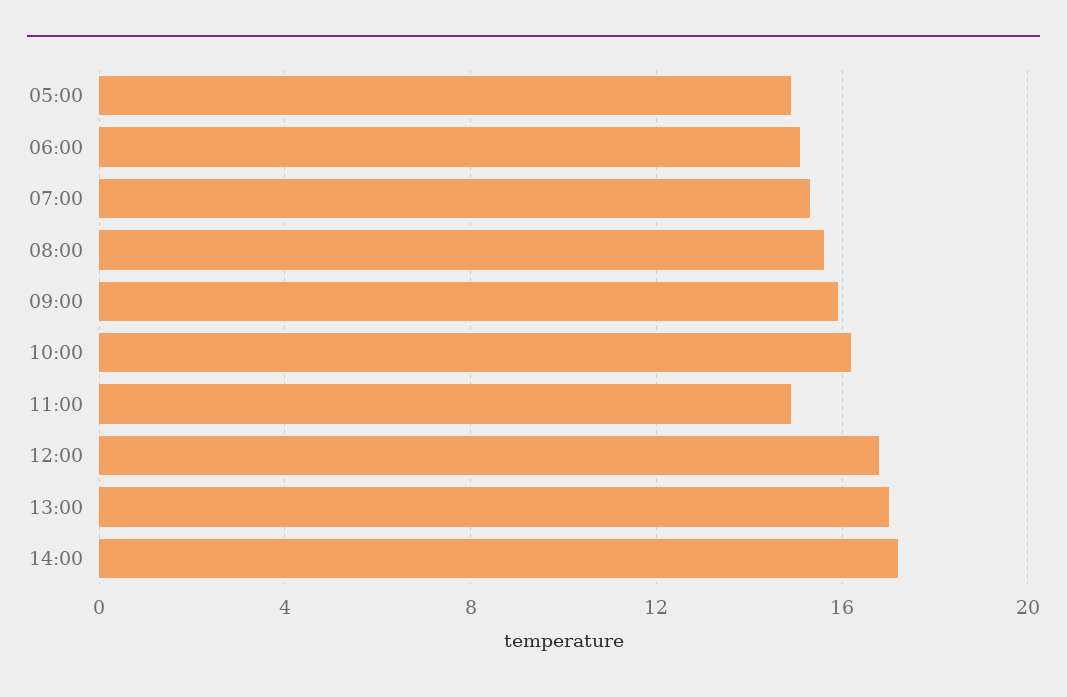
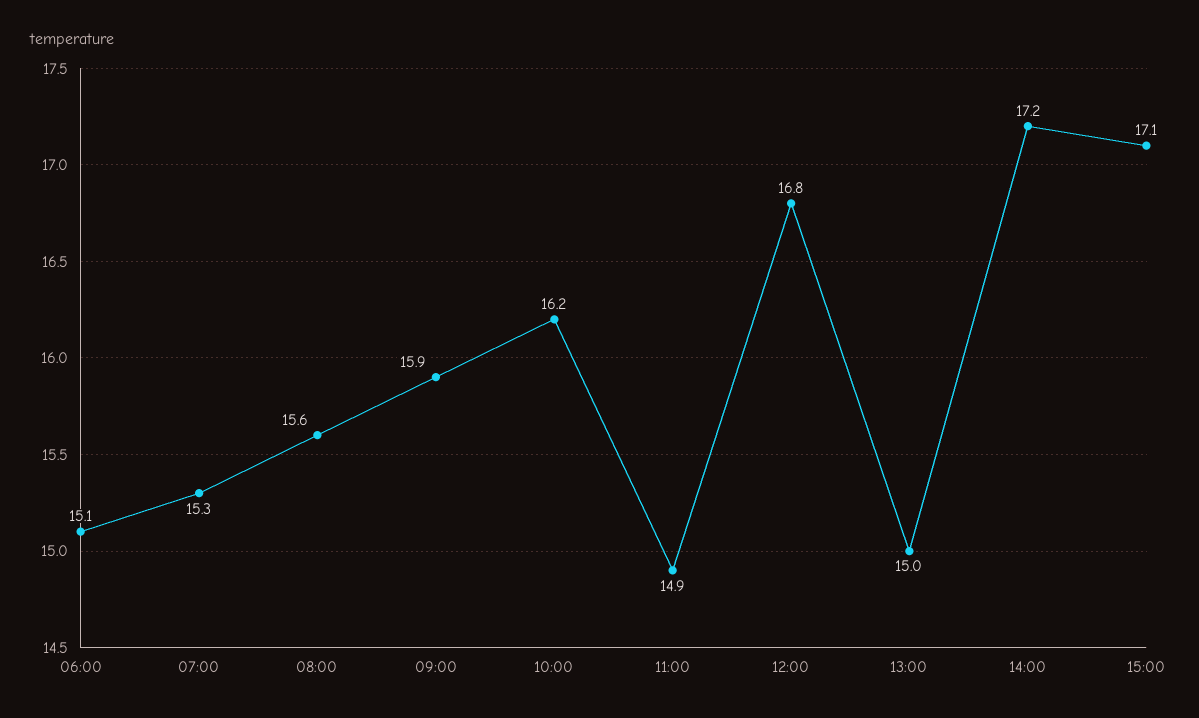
05:00: 15 -> none
13:00: 17 -> 15
15:00: none -> 17.1

